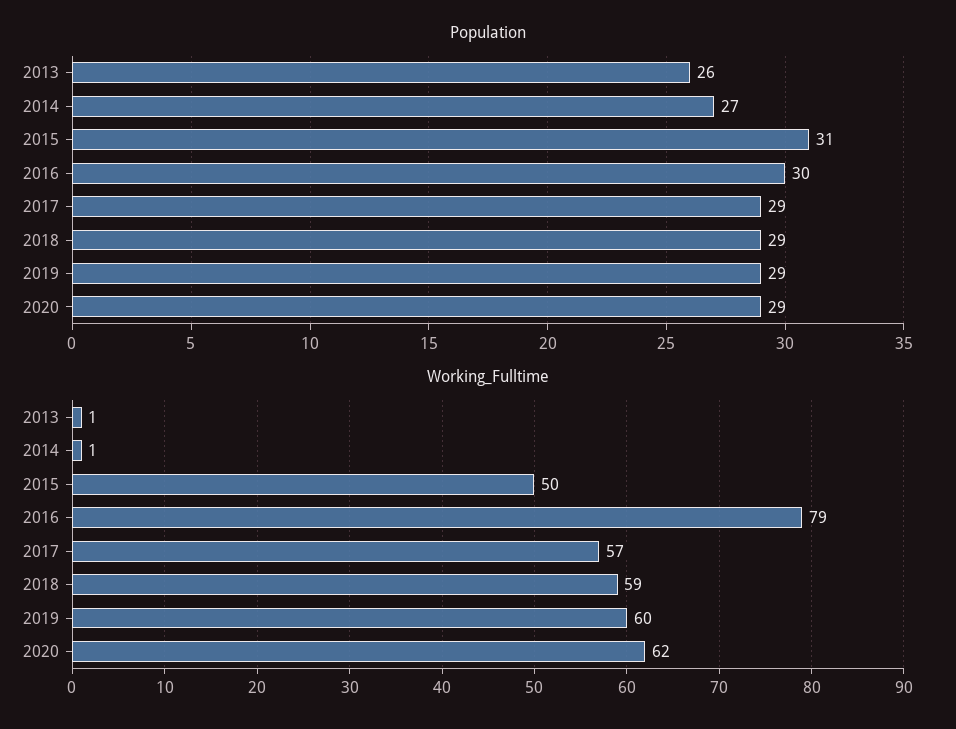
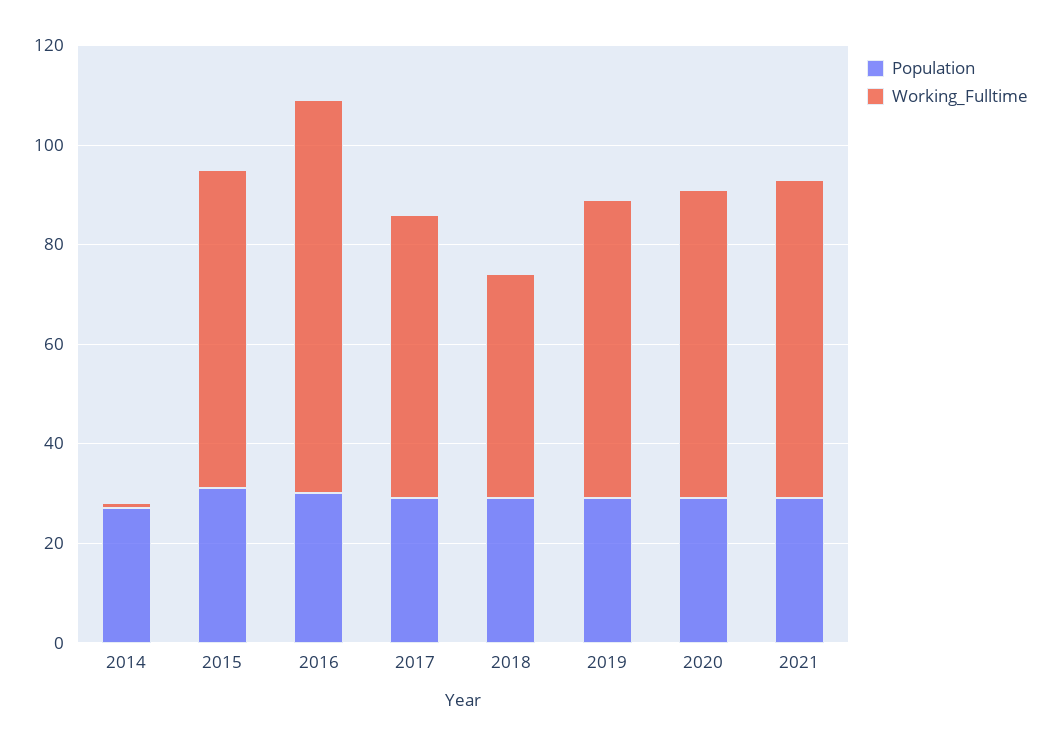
Population, 2013: 26 -> none
Working_Fulltime, 2013: 1 -> none
Working_Fulltime, 2015: 50 -> 65
Working_Fulltime, 2018: 59 -> 45
Population, 2021: none -> 30
Working_Fulltime, 2021: none -> 65

